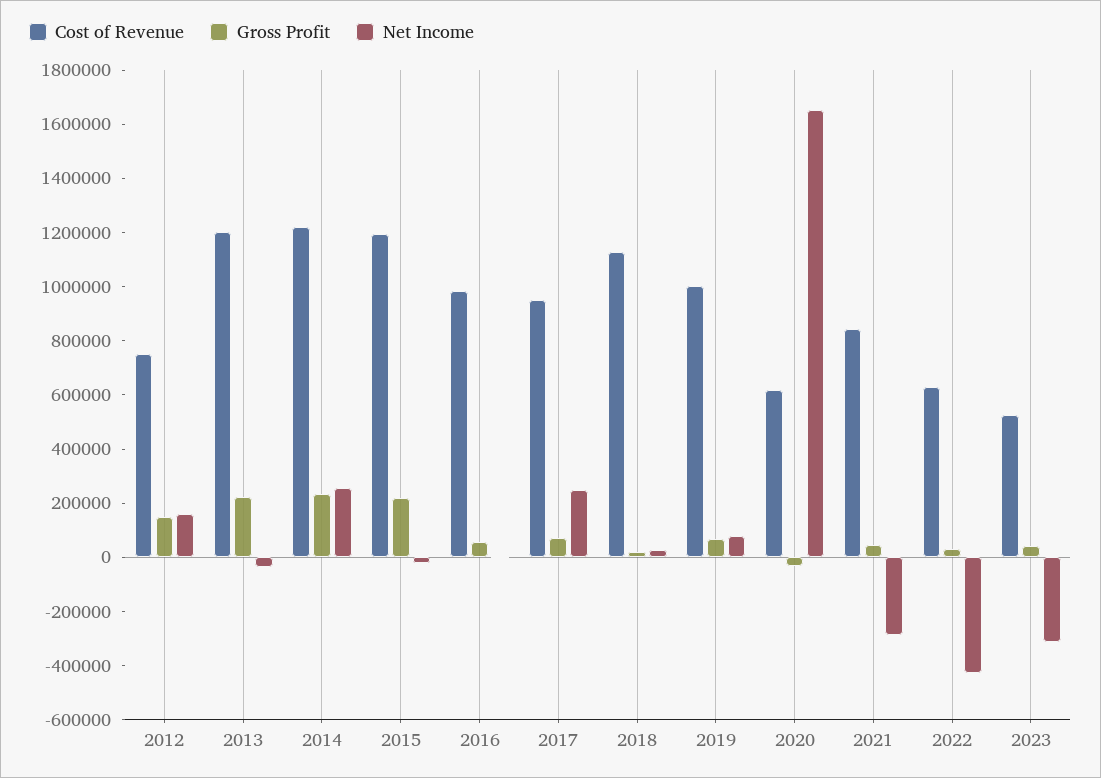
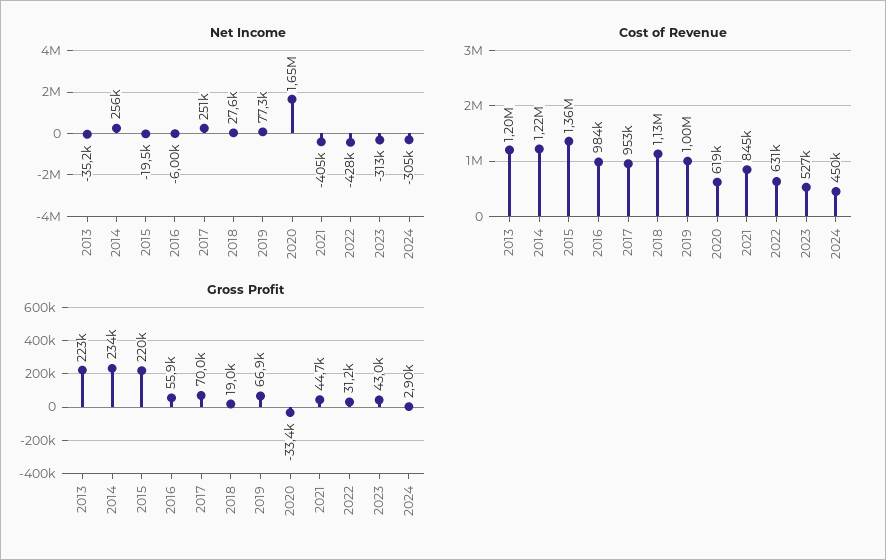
Cost of Revenue, 2012: 750000 -> none
Gross Profit, 2012: 150000 -> none
Net Income, 2012: 150000 -> none
Cost of Revenue, 2015: 1200000 -> 1360000
Net Income, 2021: -300000 -> -405000
Net Income, 2024: none -> -305000
Cost of Revenue, 2024: none -> 450000
Gross Profit, 2024: none -> 2900

